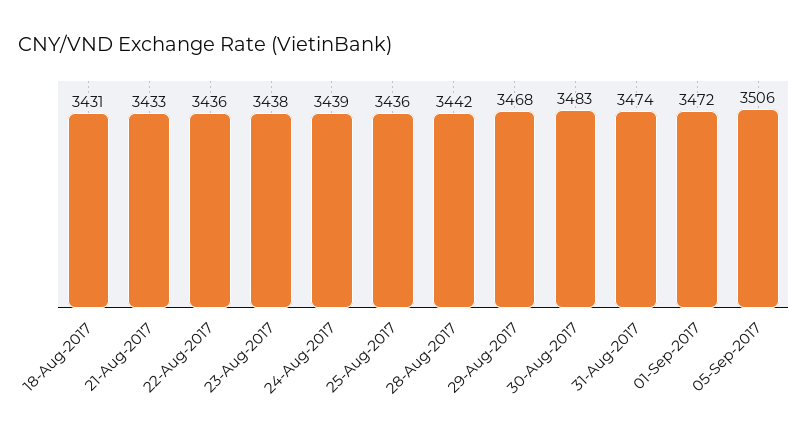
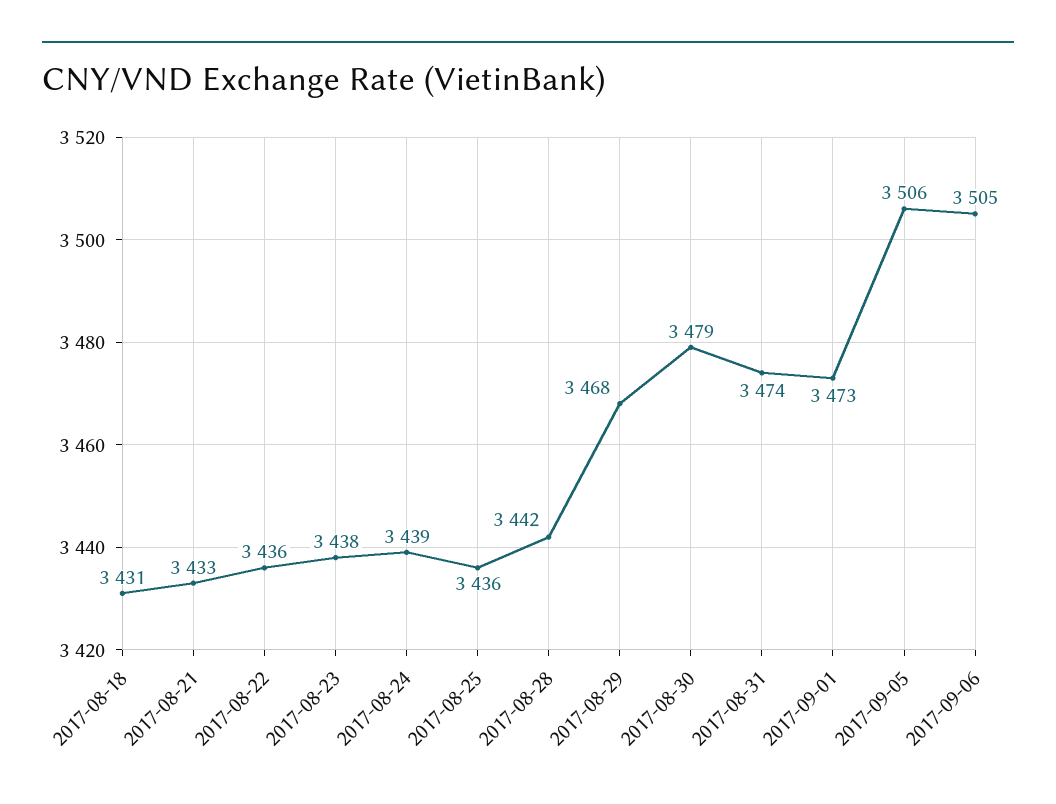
30-Aug-2017: 3483 -> 3479
01-Sep-2017: 3472 -> 3473
2017-09-06: none -> 3505

